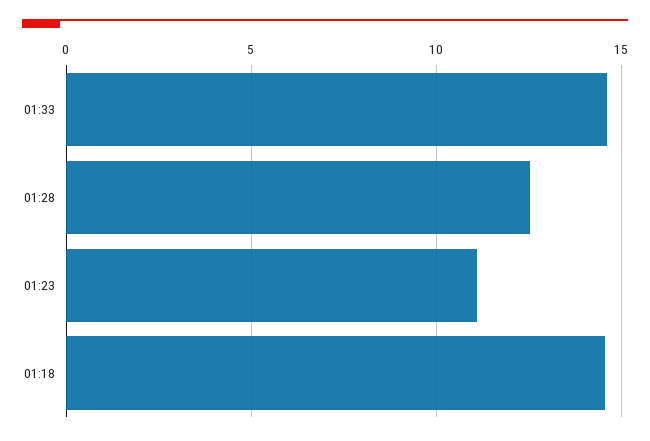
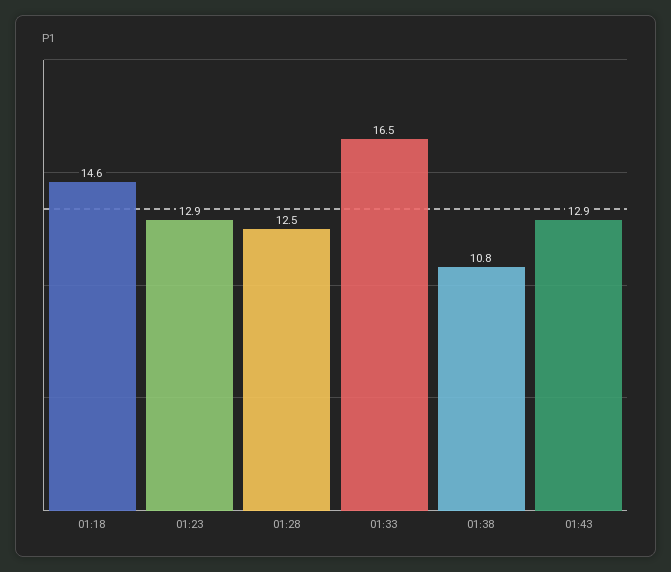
01:33: 14.5 -> 16.5
01:23: 11 -> 12.9
01:38: none -> 10.8
01:43: none -> 12.9

